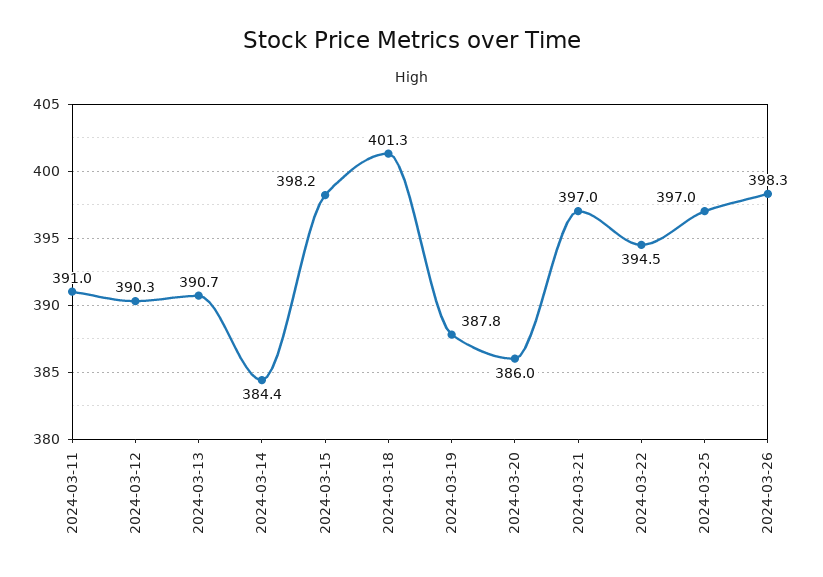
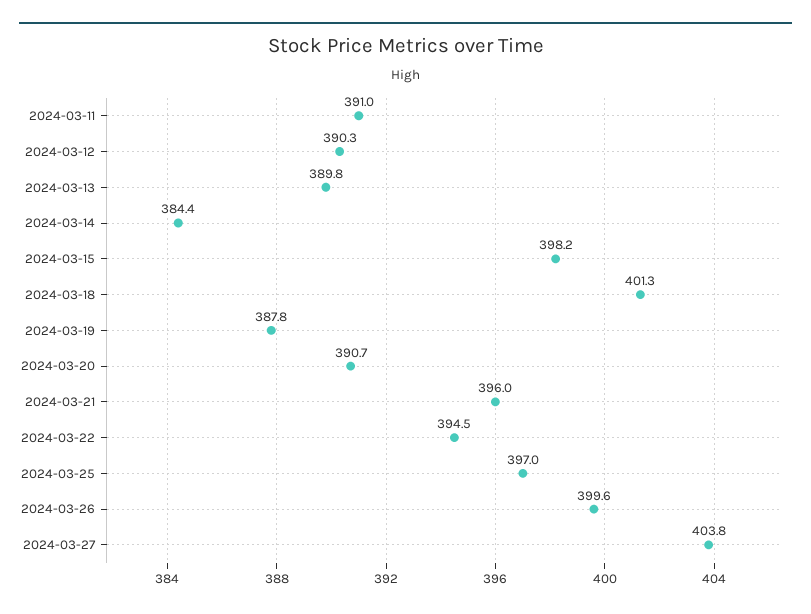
2024-03-13: 390.7 -> 389.8
2024-03-20: 386 -> 390.7
2024-03-21: 397 -> 396
2024-03-26: 398.3 -> 399.6
2024-03-27: none -> 403.8

